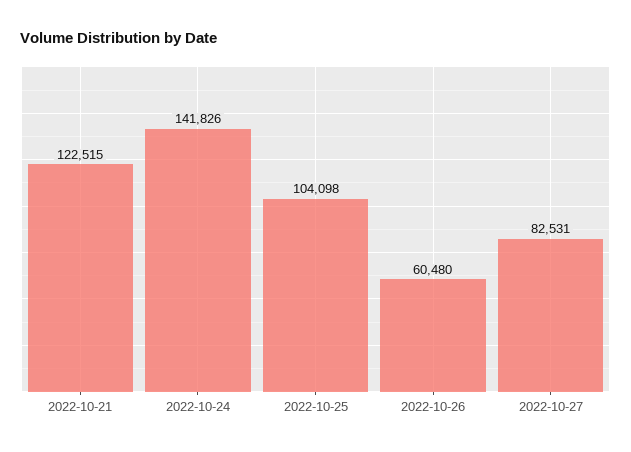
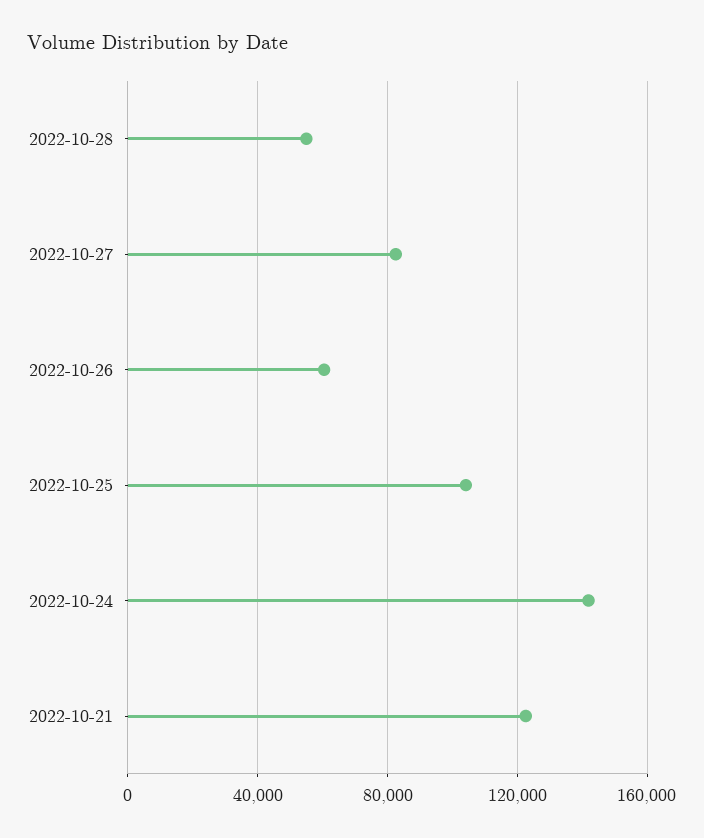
2022-10-28: none -> 55000

